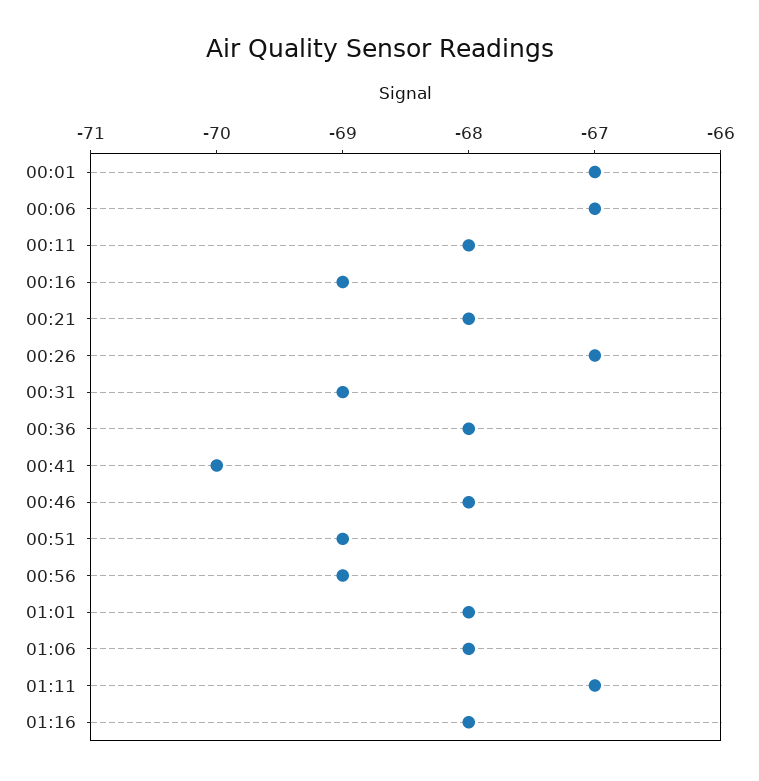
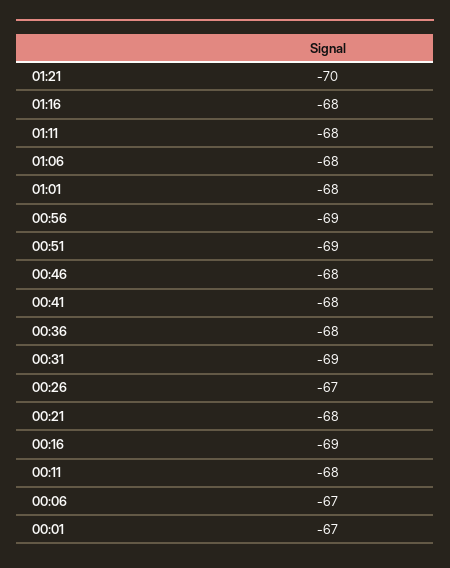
00:41: -70 -> -68
01:11: -67 -> -68
01:21: none -> -70

